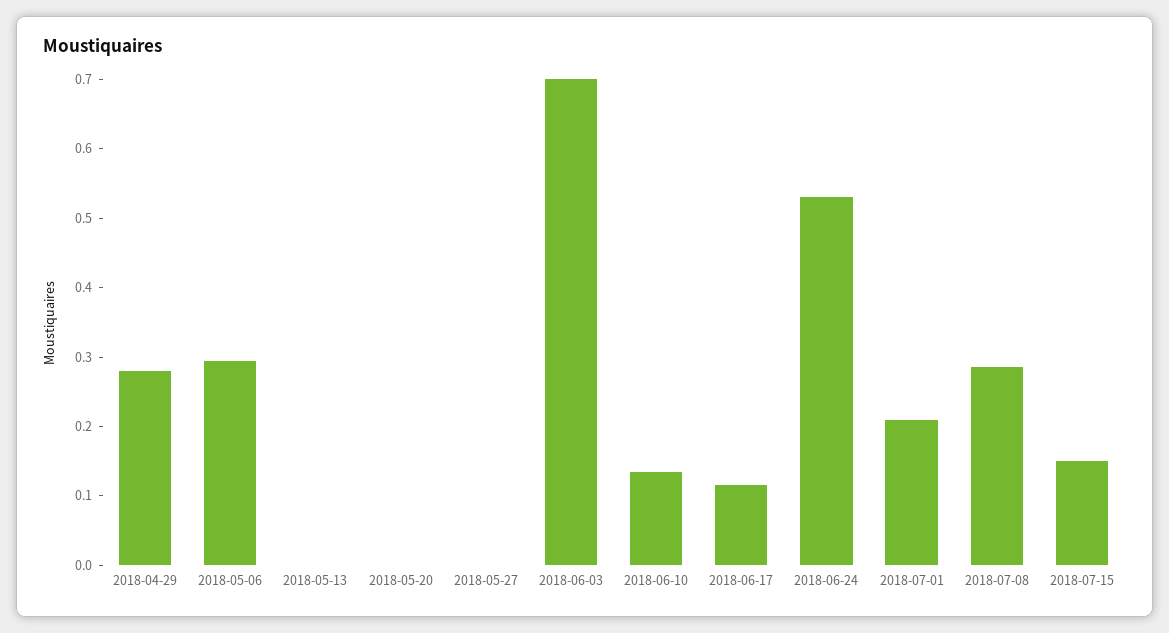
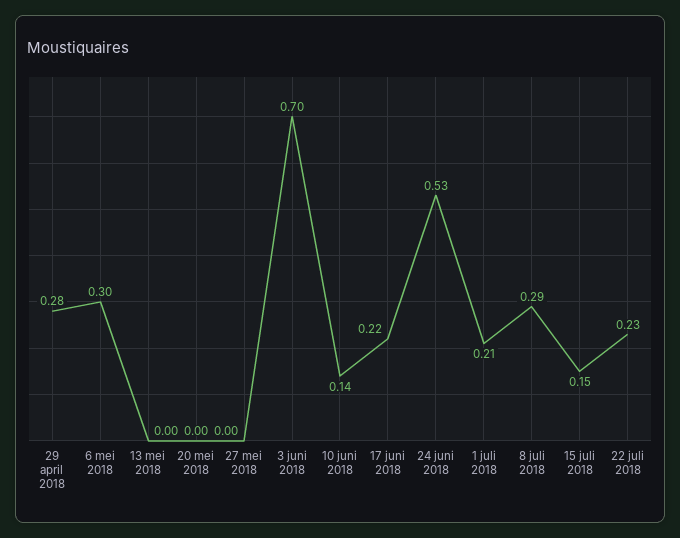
2018-06-17: 0.12 -> 0.22
22 juli 2018: none -> 0.23

